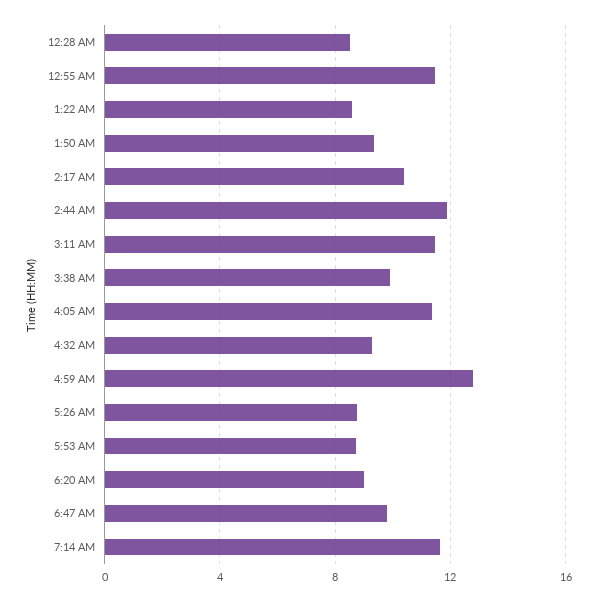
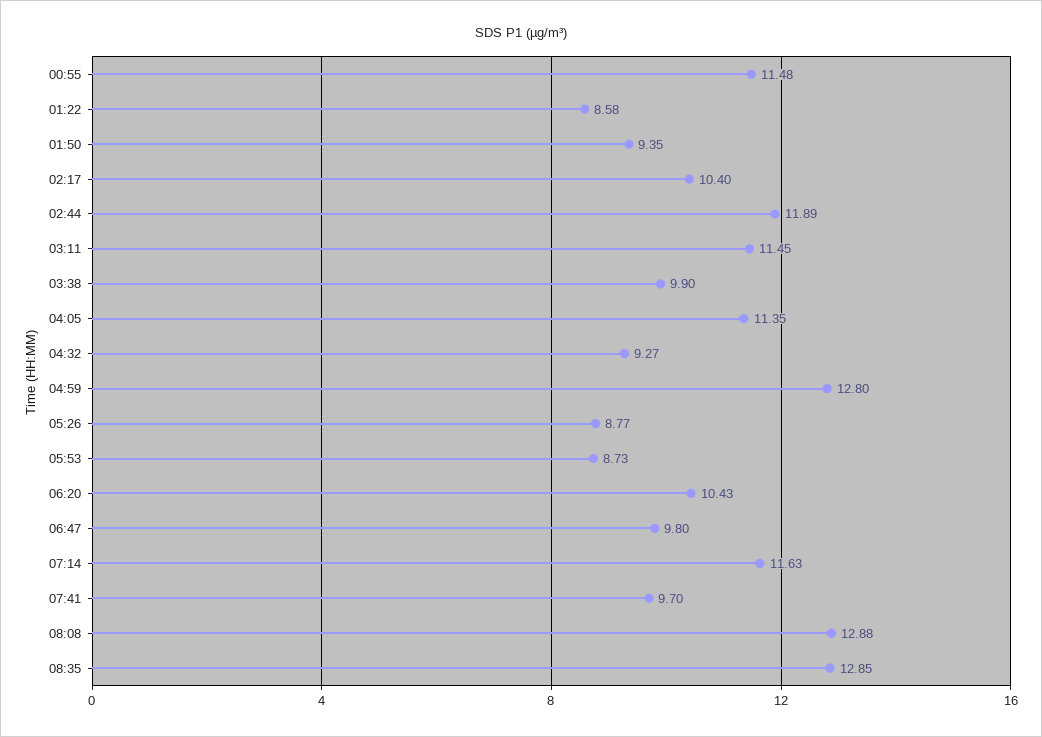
12:28 AM: 8.5 -> none
6:20 AM: 9 -> 10.43
07:41: none -> 9.7
08:08: none -> 12.88
08:35: none -> 12.85

